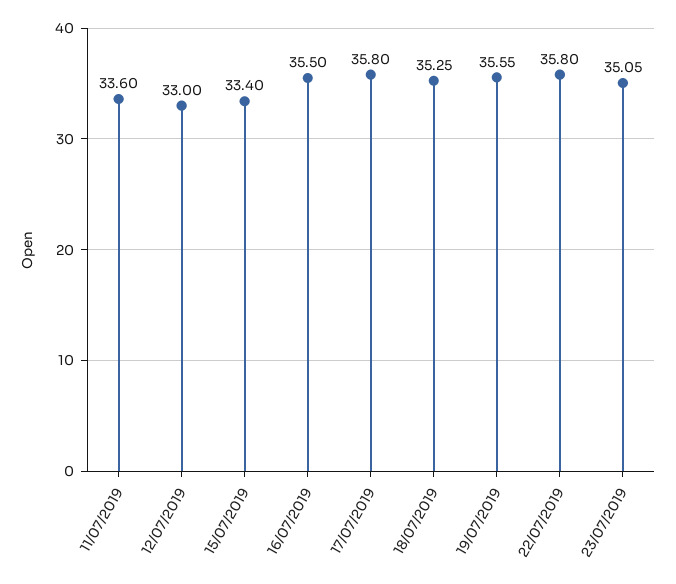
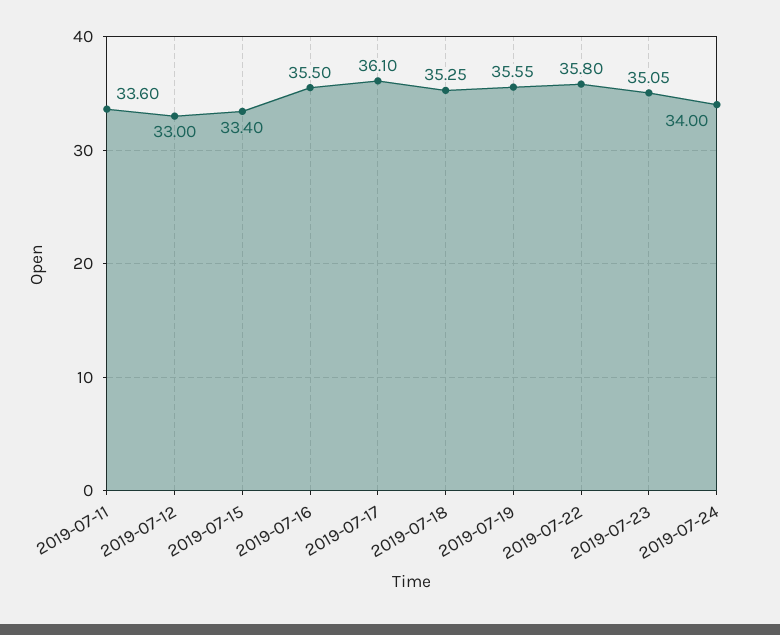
17/07/2019: 35.8 -> 36.1
2019-07-24: none -> 34

